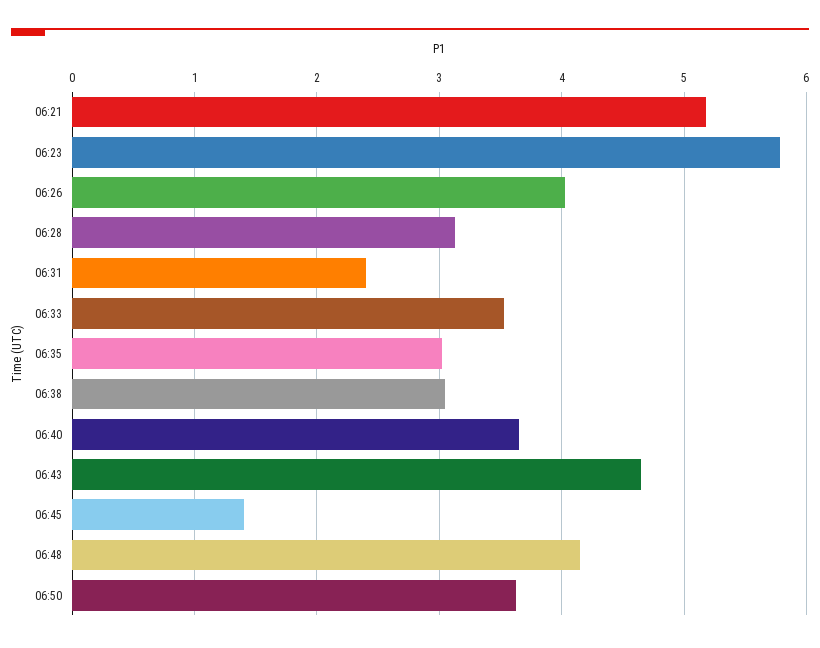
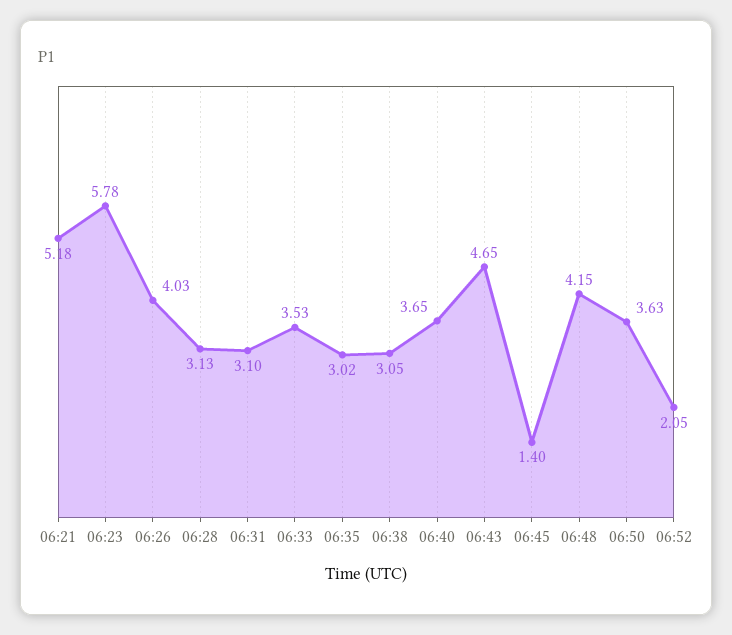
06:31: 2.4 -> 3.1
06:52: none -> 2.05

